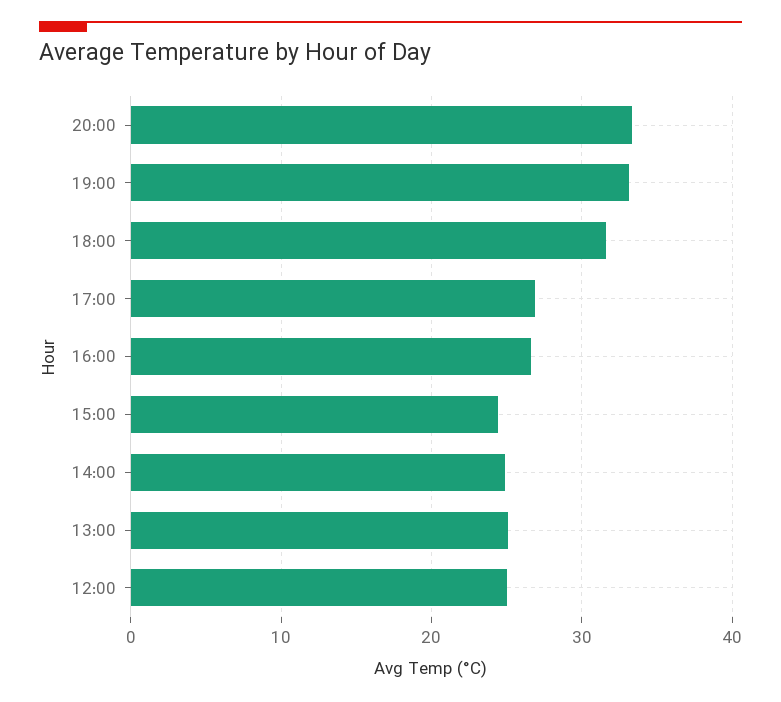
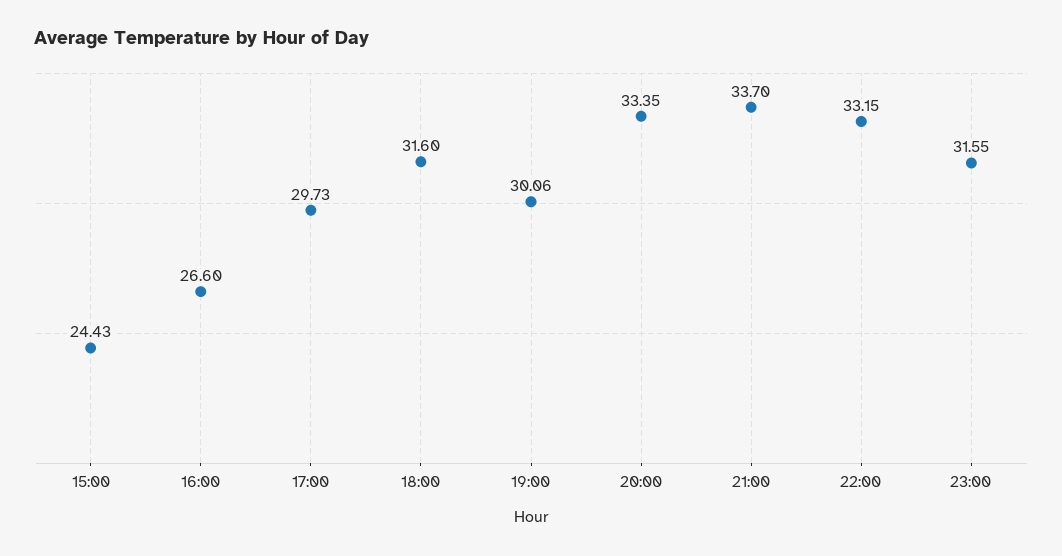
19:00: 33 -> 30.06
17:00: 27 -> 29.73
14:00: 25 -> none
13:00: 25 -> none
12:00: 25 -> none
21:00: none -> 33.7
22:00: none -> 33.15
23:00: none -> 31.55

